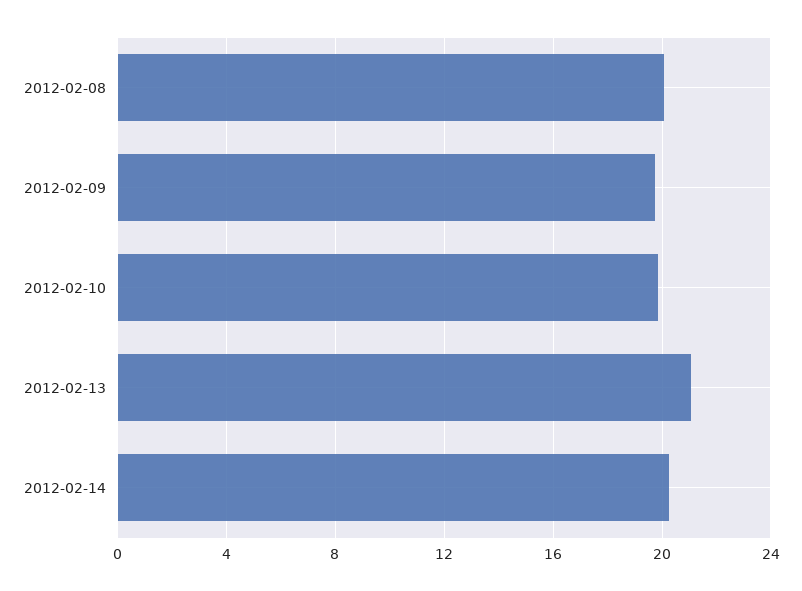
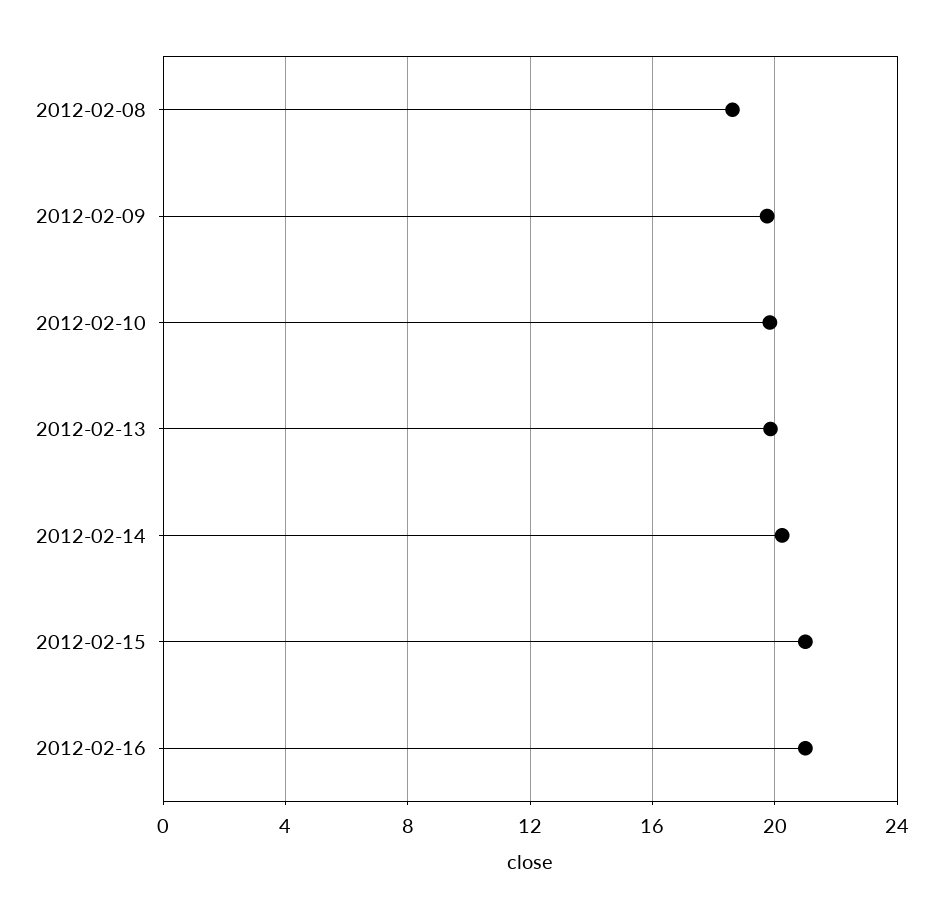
2012-02-08: 20 -> 18.5
2012-02-13: 21 -> 20
2012-02-15: none -> 21
2012-02-16: none -> 21

